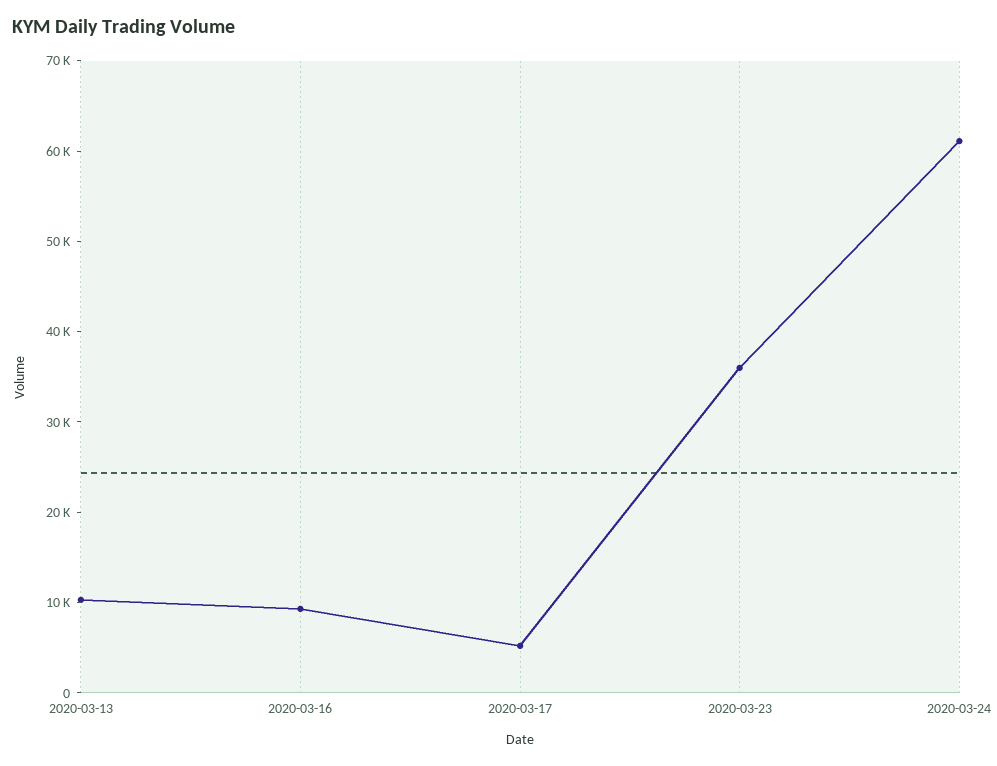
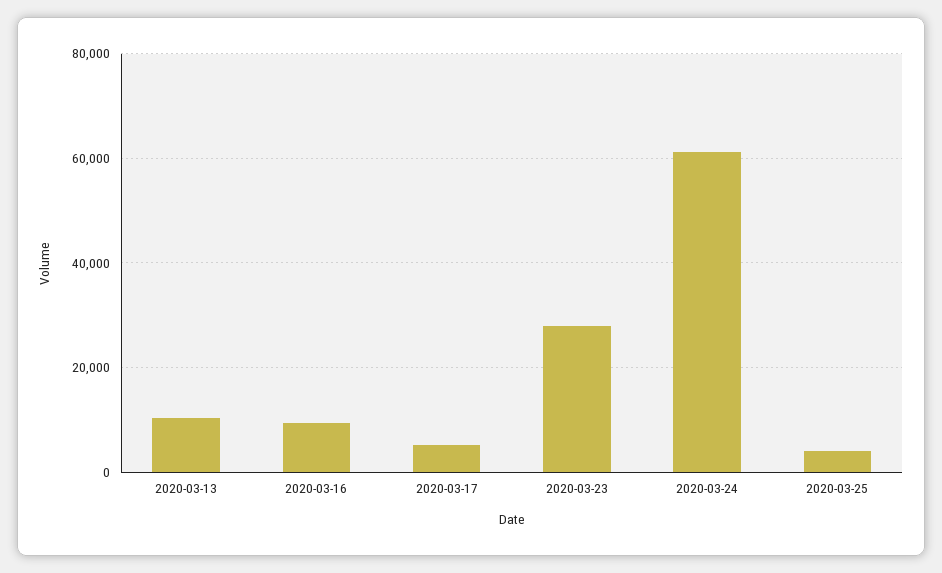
2020-03-23: 36000 -> 28000
2020-03-25: none -> 4000

